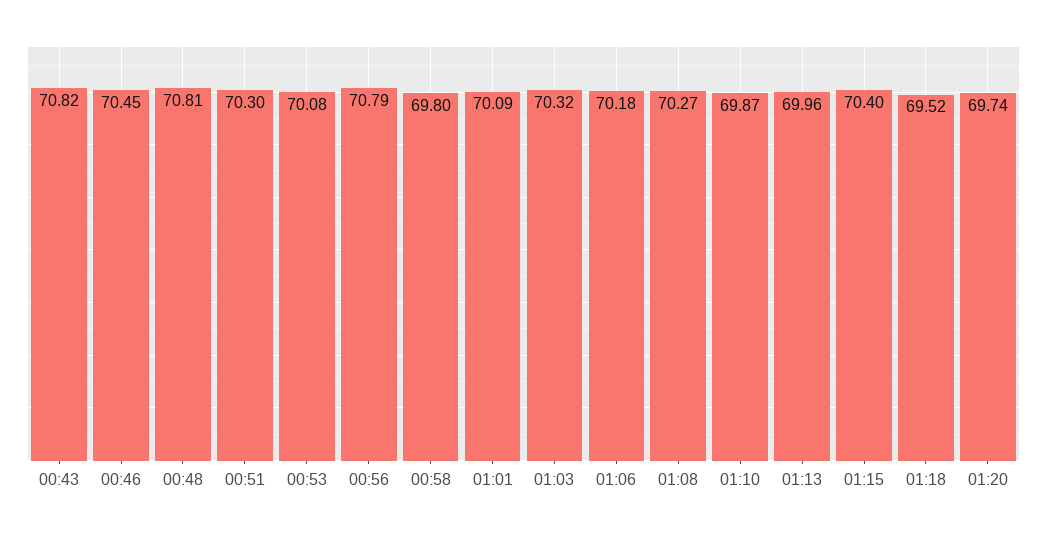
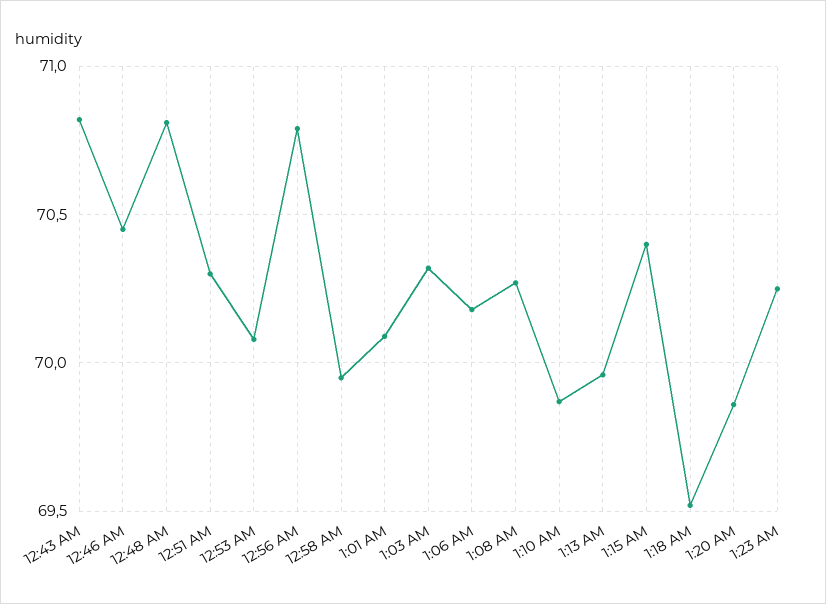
00:58: 69.8 -> 69.95
01:20: 69.74 -> 69.85
1:23 AM: none -> 70.25

